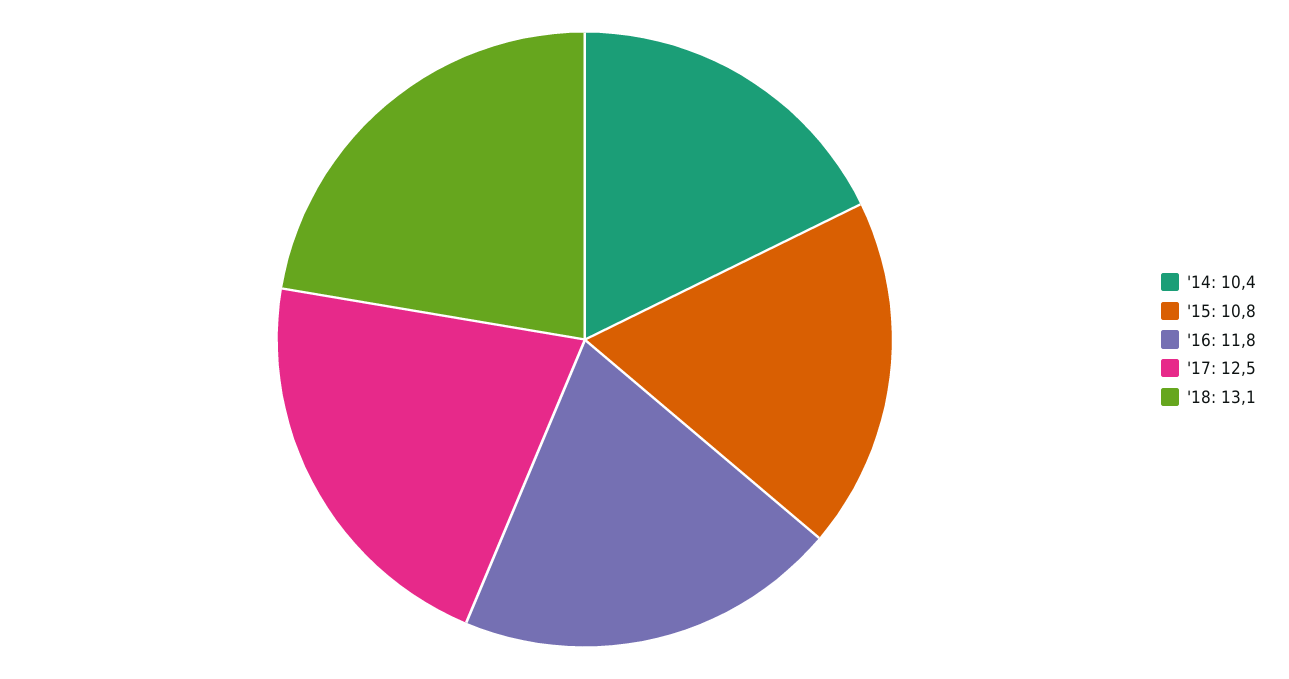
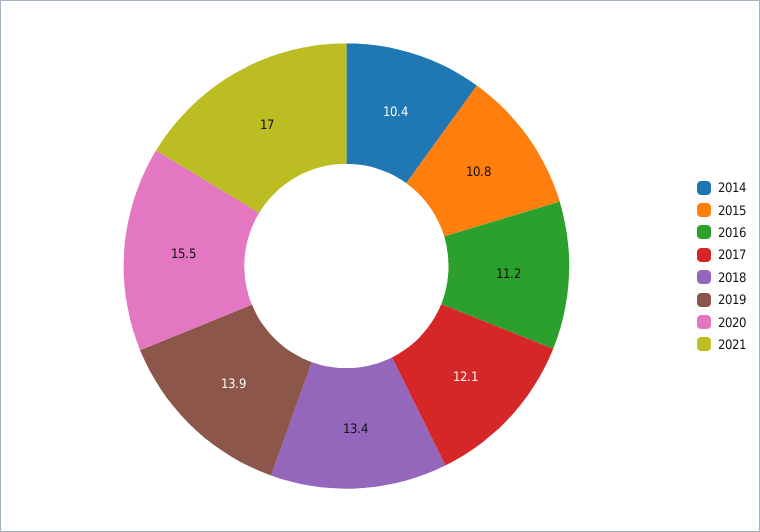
'16: 11.8 -> 11.2
'17: 12.5 -> 12.1
'18: 13.1 -> 13.4
2019: none -> 13.9
2020: none -> 15.5
2021: none -> 17

